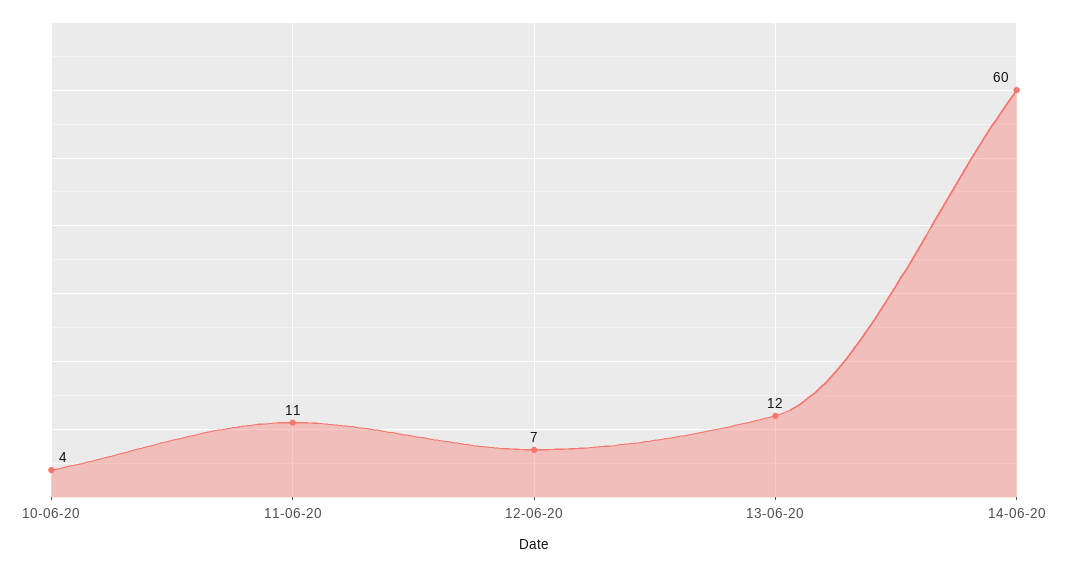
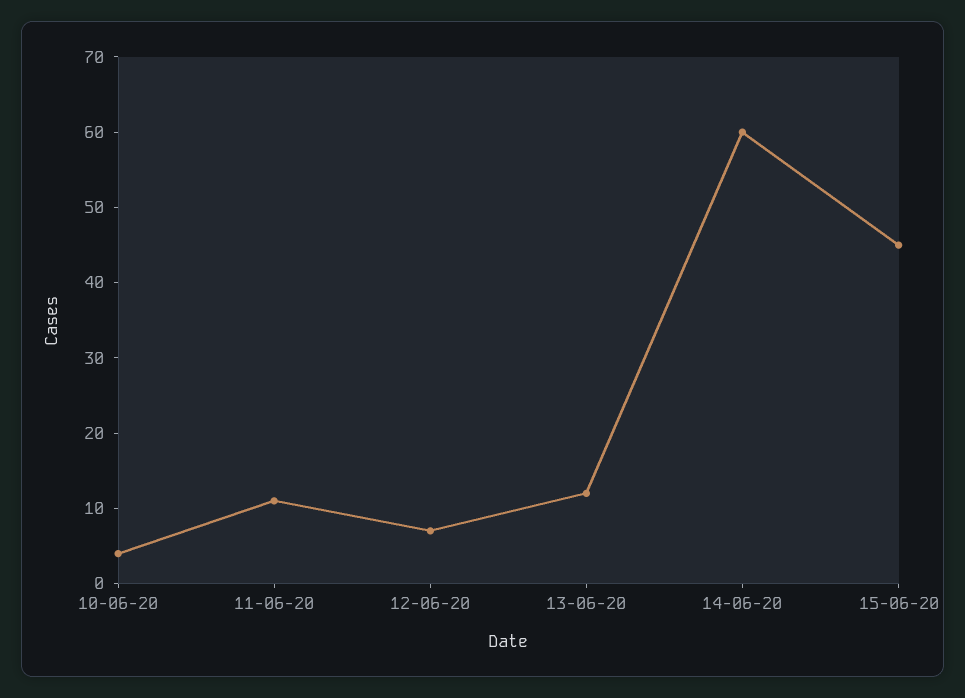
15-06-20: none -> 45

